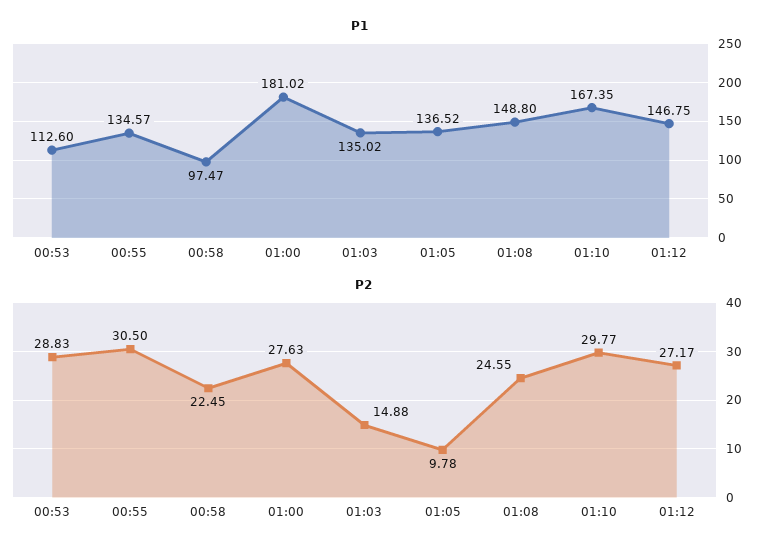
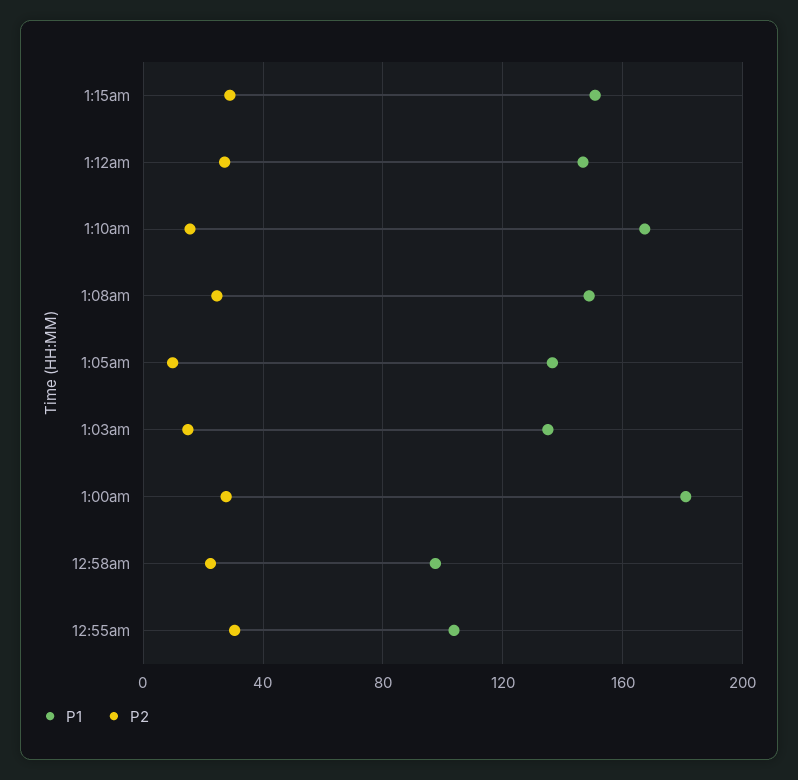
P1, 00:53: 112.6 -> none
P1, 00:55: 134.57 -> 105
P2, 00:53: 28.83 -> none
P2, 01:10: 29.77 -> 15
P1, 1:15am: none -> 150
P2, 1:15am: none -> 30

